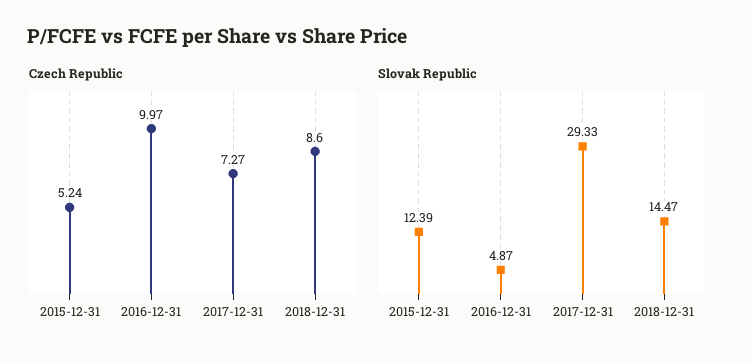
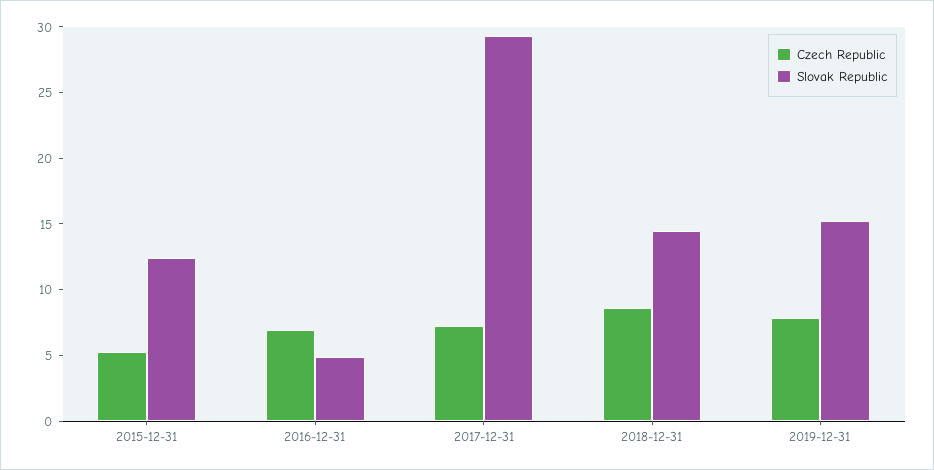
Czech Republic, 2016-12-31: 9.97 -> 7
Czech Republic, 2019-12-31: none -> 8
Slovak Republic, 2019-12-31: none -> 15

